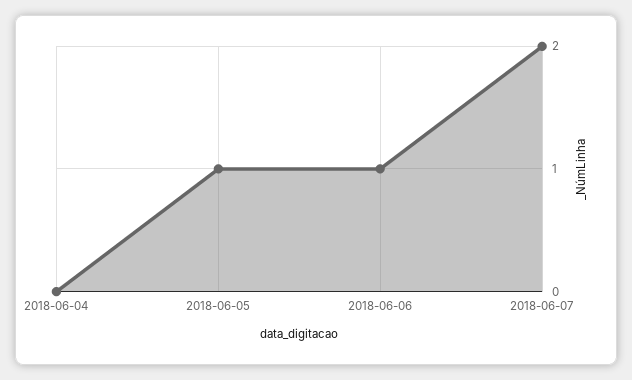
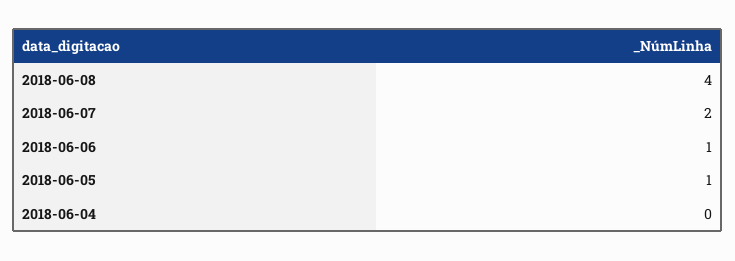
2018-06-08: none -> 4

